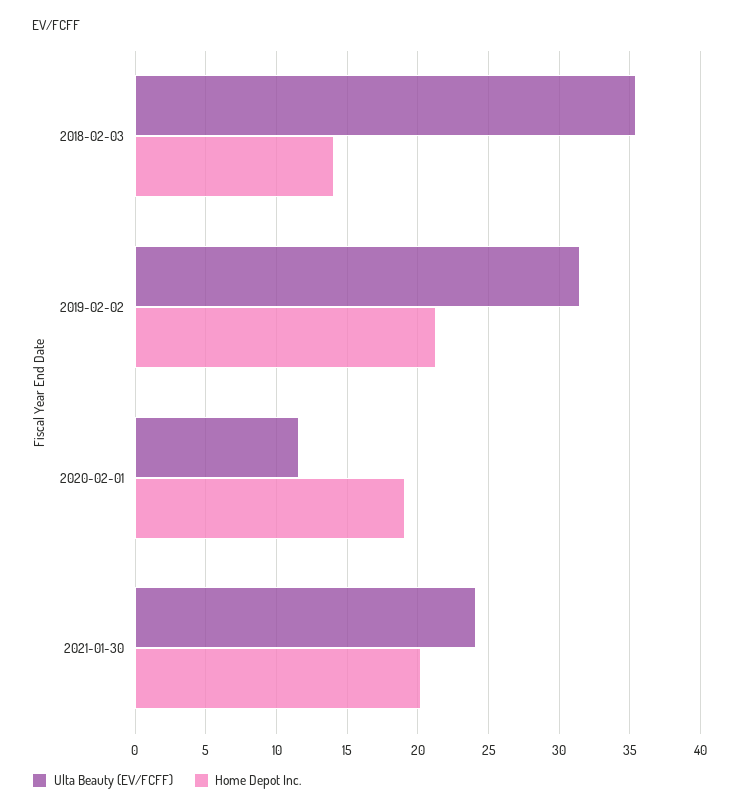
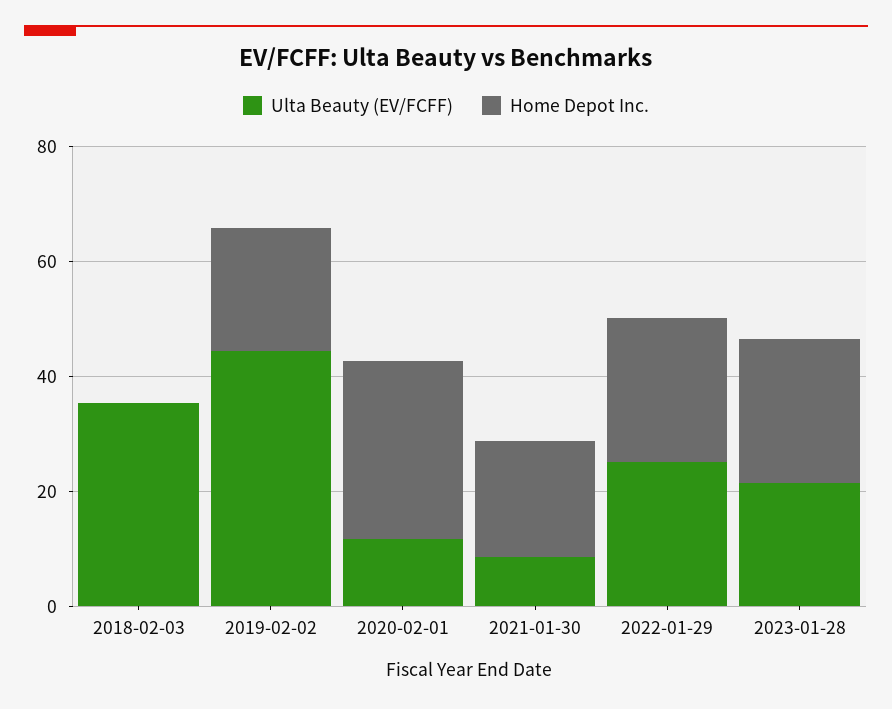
Home Depot Inc., 2018-02-03: 14 -> 0
Ulta Beauty (EV/FCFF), 2019-02-02: 31.5 -> 45
Home Depot Inc., 2020-02-01: 19 -> 30
Ulta Beauty (EV/FCFF), 2021-01-30: 24 -> 10
Ulta Beauty (EV/FCFF), 2022-01-29: none -> 25
Home Depot Inc., 2022-01-29: none -> 25
Ulta Beauty (EV/FCFF), 2023-01-28: none -> 20
Home Depot Inc., 2023-01-28: none -> 25

